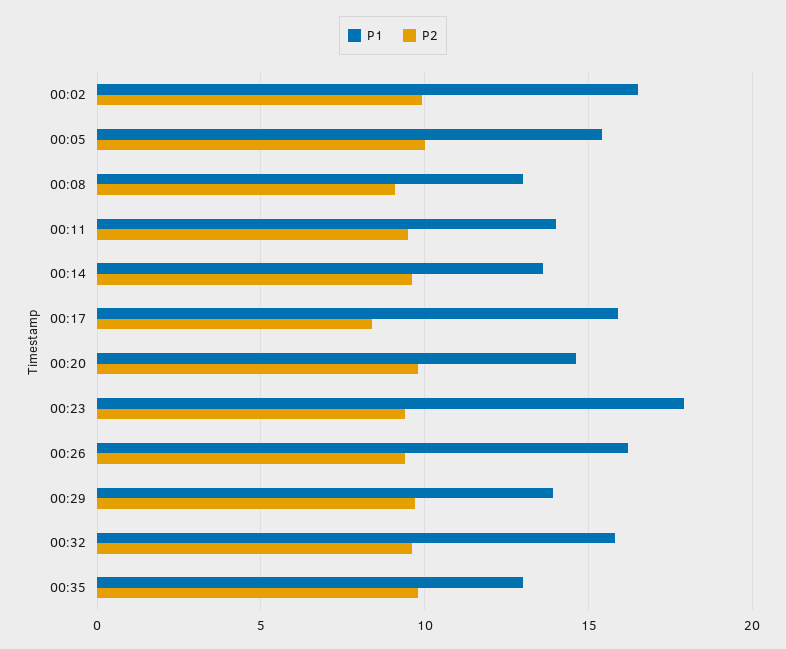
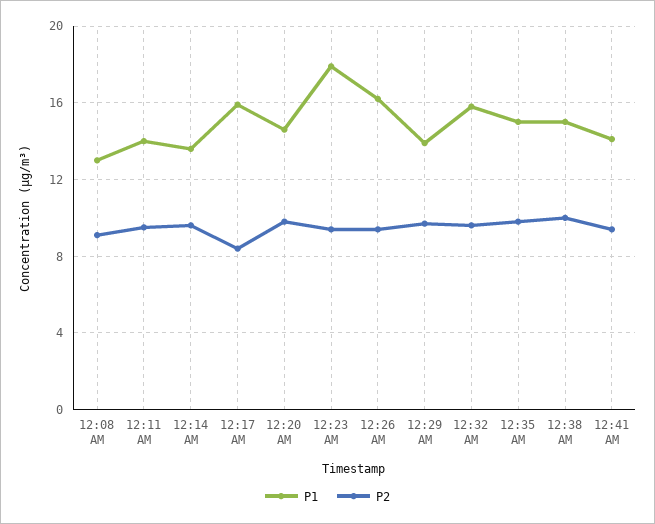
P1, 00:02: 16.5 -> none
P2, 00:02: 10 -> none
P1, 00:05: 15.5 -> none
P2, 00:05: 10 -> none
P1, 00:35: 13 -> 15
P1, 12:38 AM: none -> 15
P2, 12:38 AM: none -> 10
P1, 12:41 AM: none -> 14
P2, 12:41 AM: none -> 9.5

